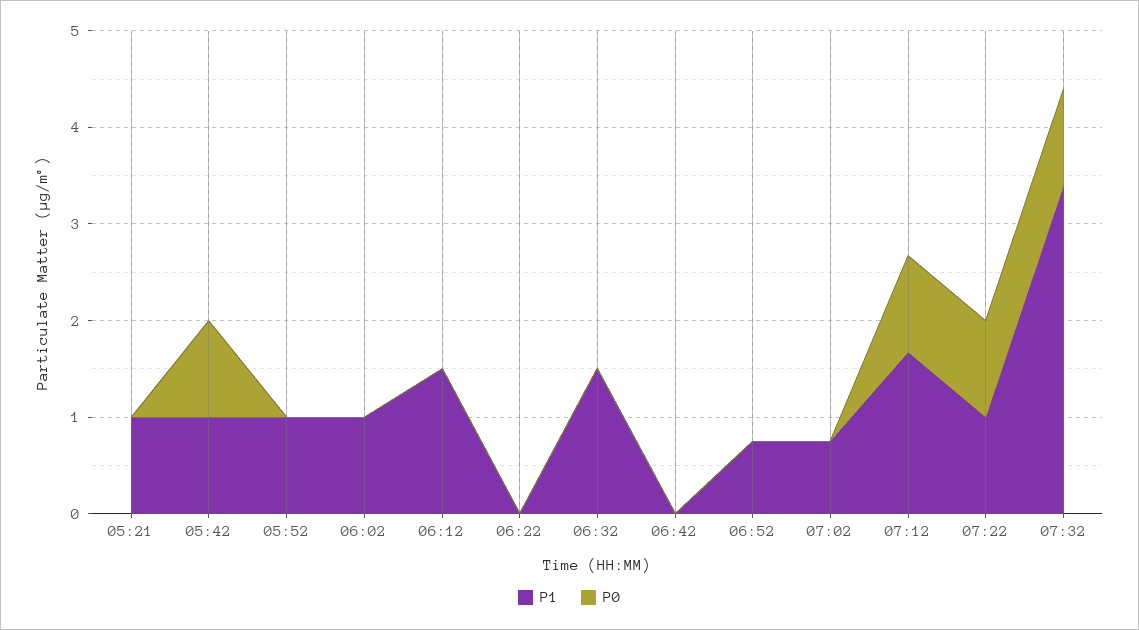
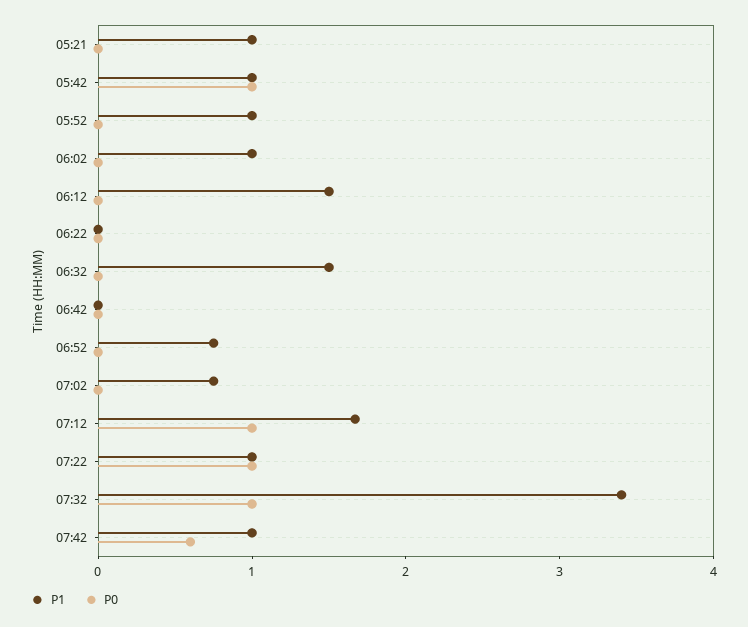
P1, 07:42: none -> 1
P0, 07:42: none -> 0.6

